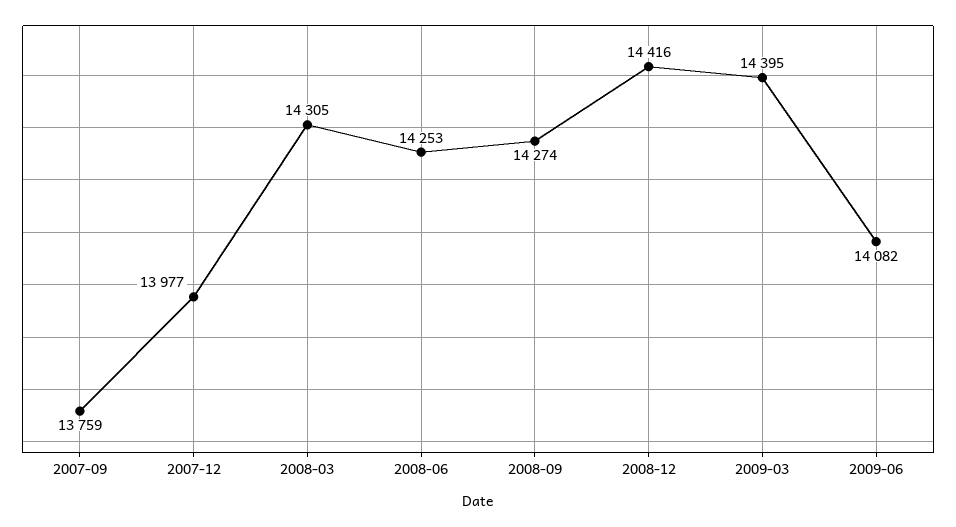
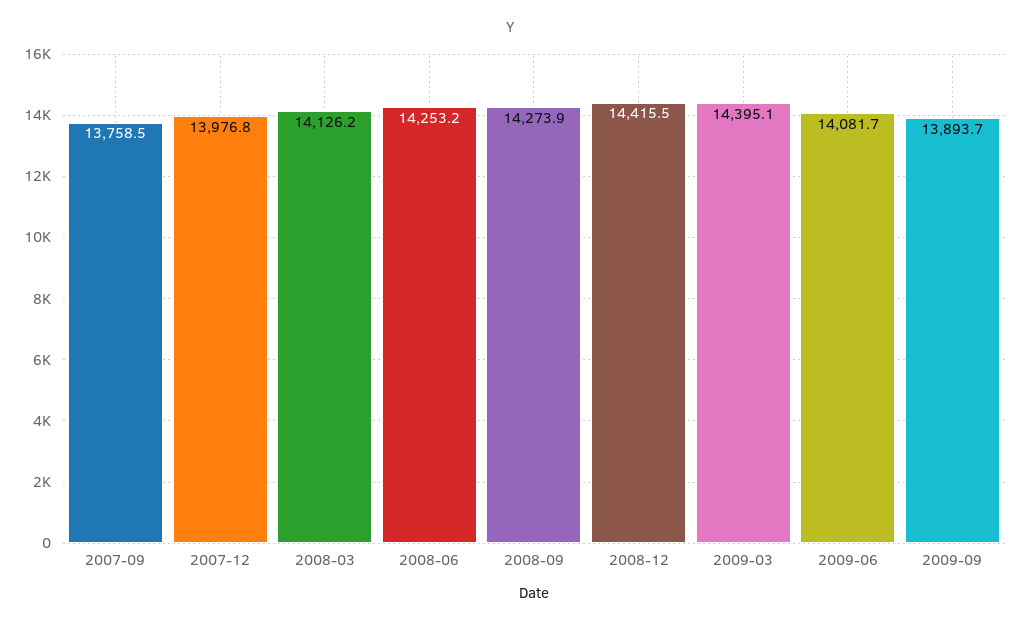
2008-03: 14305 -> 14126.2
2009-09: none -> 13893.7

